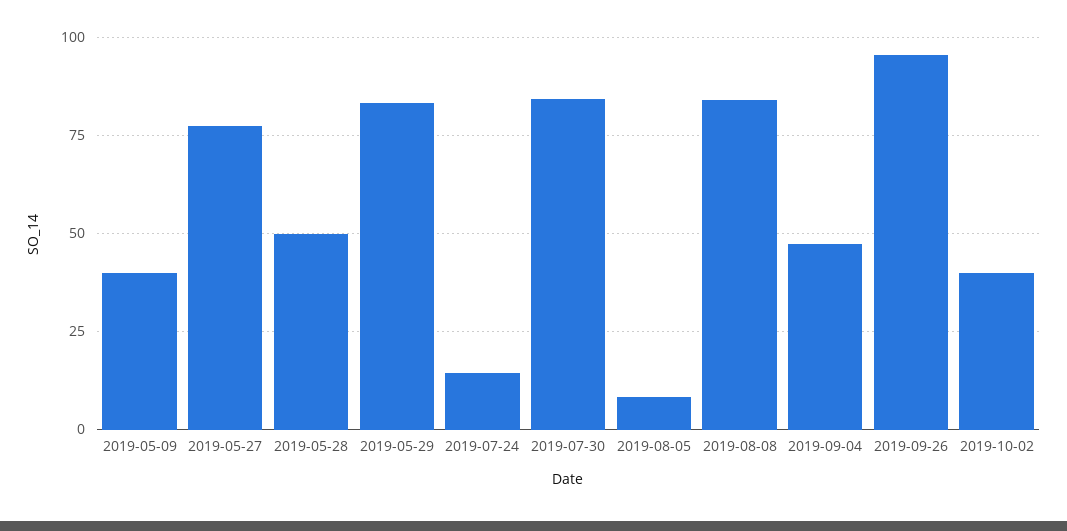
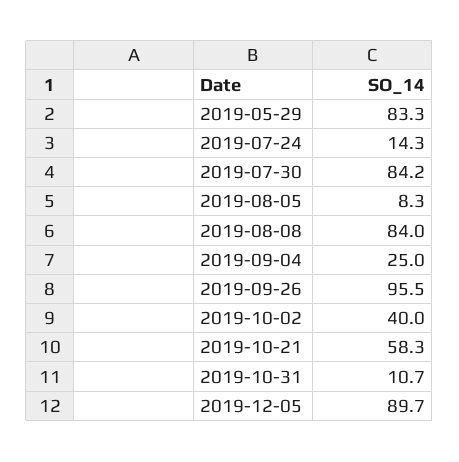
2019-05-09: 40 -> none
2019-05-27: 77.5 -> none
2019-05-28: 50 -> none
2019-09-04: 47.5 -> 25
2019-10-21: none -> 58.3
2019-10-31: none -> 10.7
2019-12-05: none -> 89.7

